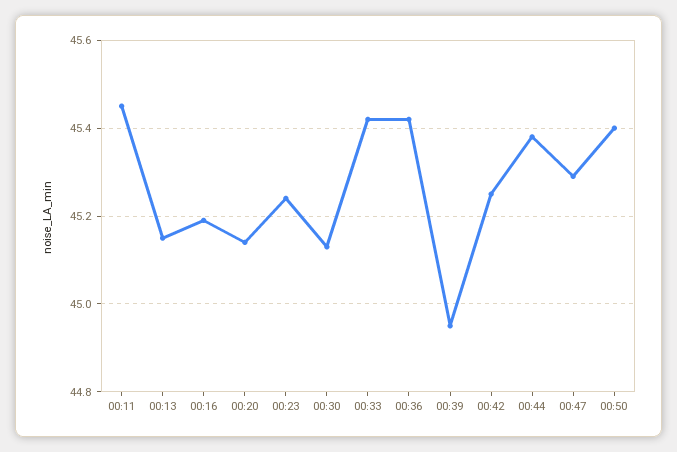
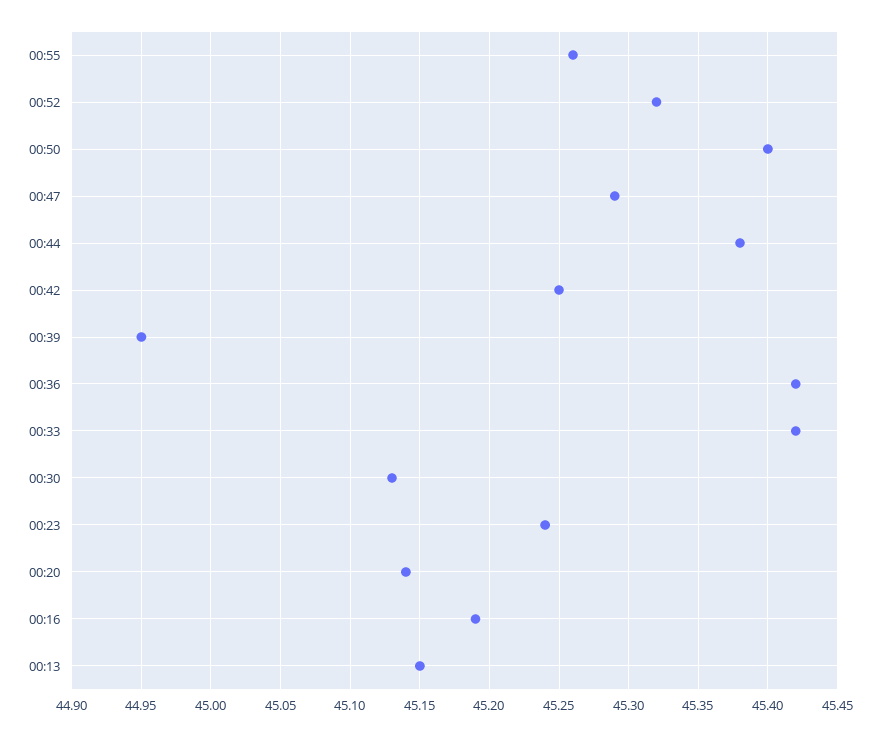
00:11: 45.45 -> none
00:55: none -> 45.26
00:52: none -> 45.32

